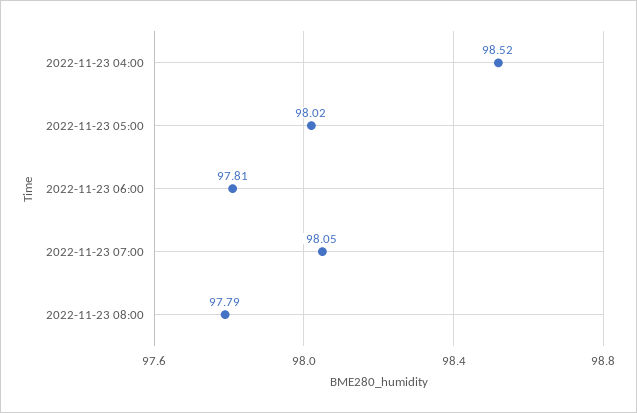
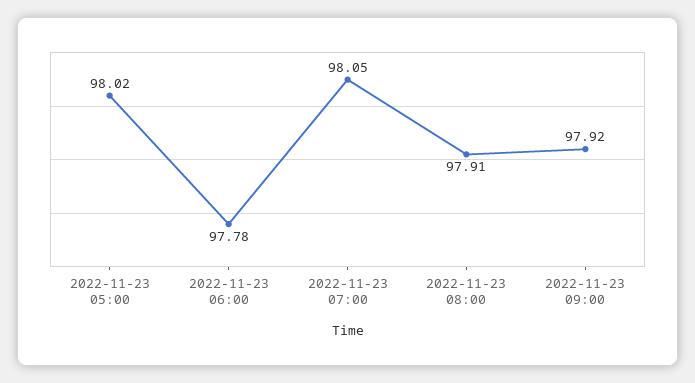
2022-11-23 04:00: 98.52 -> none
2022-11-23 06:00: 97.81 -> 97.78
2022-11-23 08:00: 97.79 -> 97.91
2022-11-23 09:00: none -> 97.92

